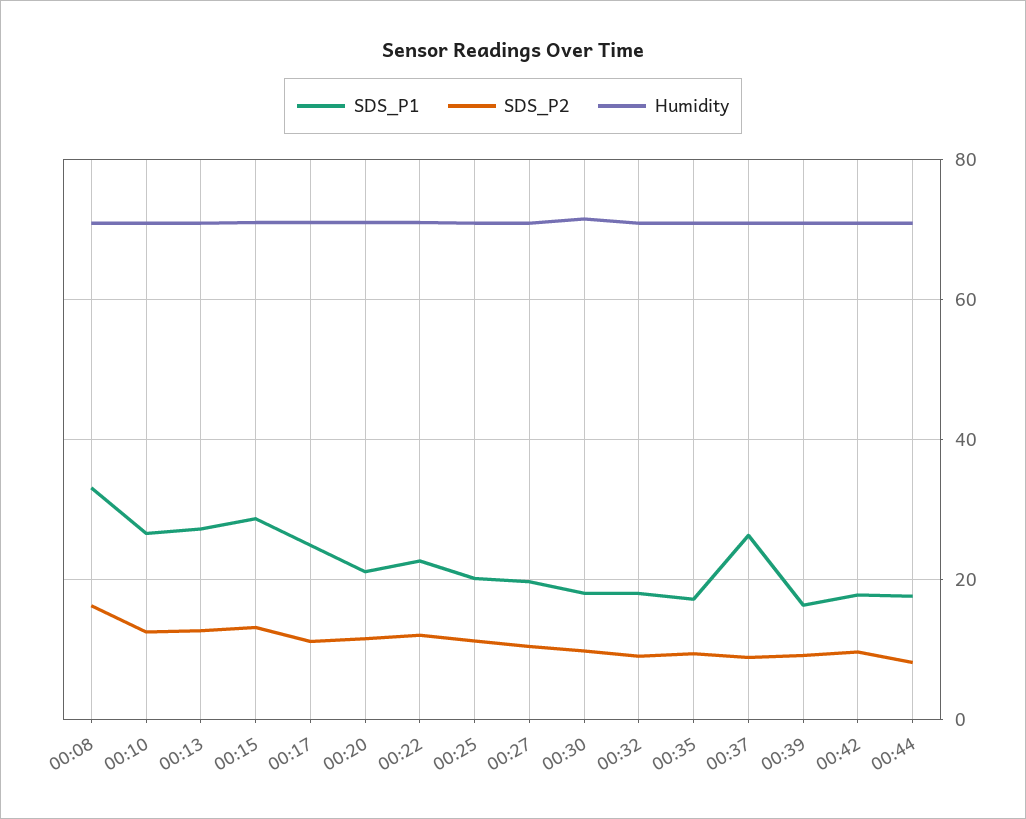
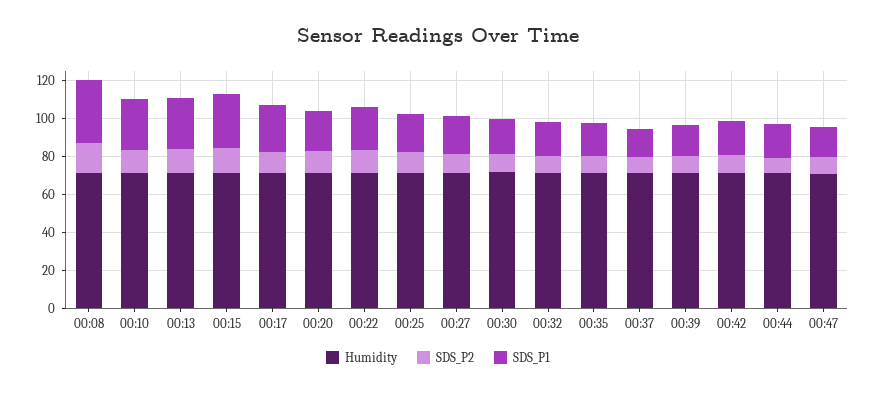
SDS_P1, 00:37: 26 -> 15
Humidity, 00:47: none -> 70
SDS_P2, 00:47: none -> 10
SDS_P1, 00:47: none -> 15

